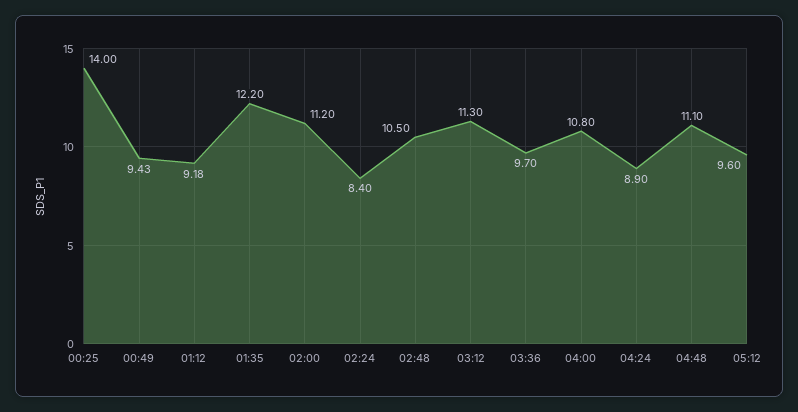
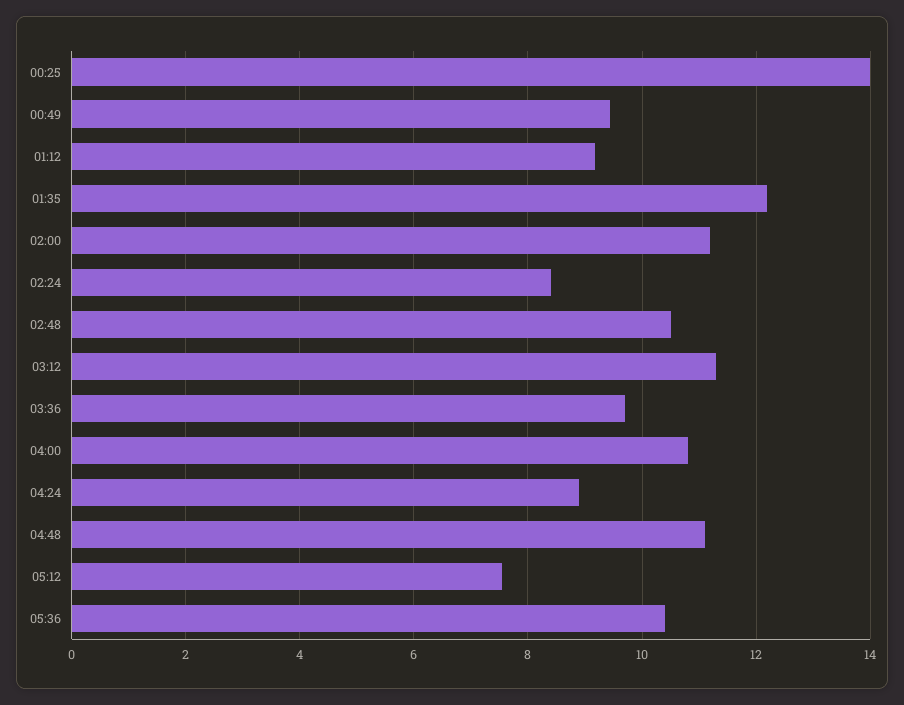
05:12: 9.6 -> 7.6
05:36: none -> 10.4

